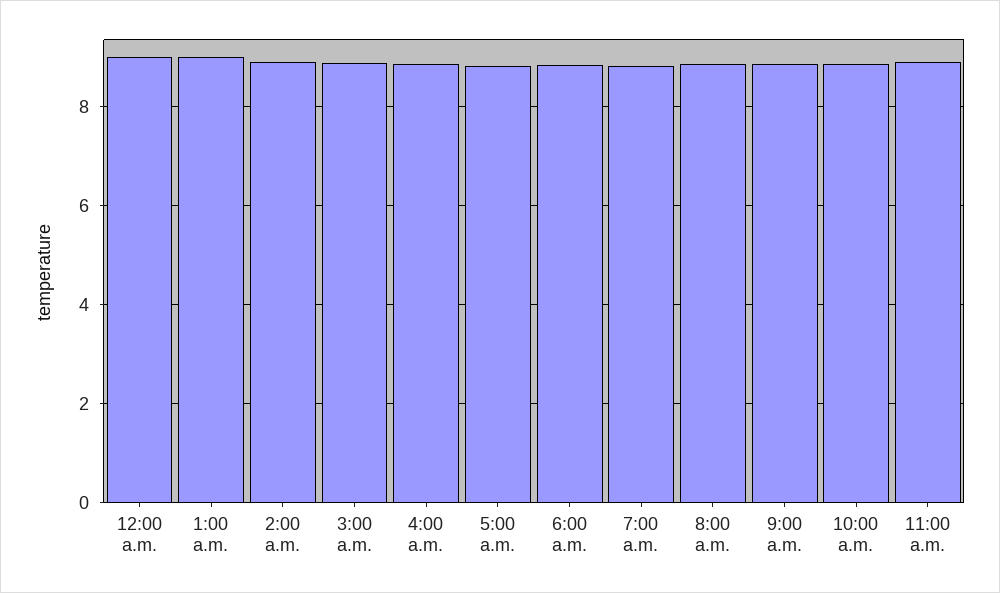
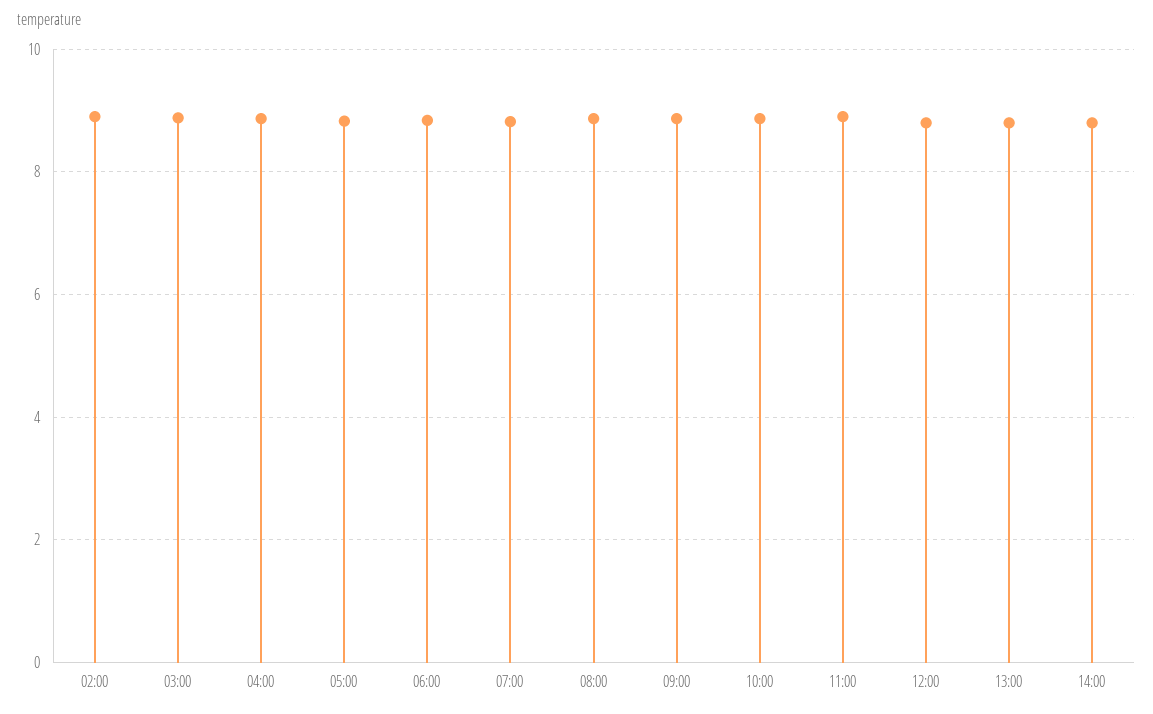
12:00 a.m.: 9 -> none
1:00 a.m.: 9 -> none
12:00: none -> 8.8
13:00: none -> 8.8
14:00: none -> 8.8

